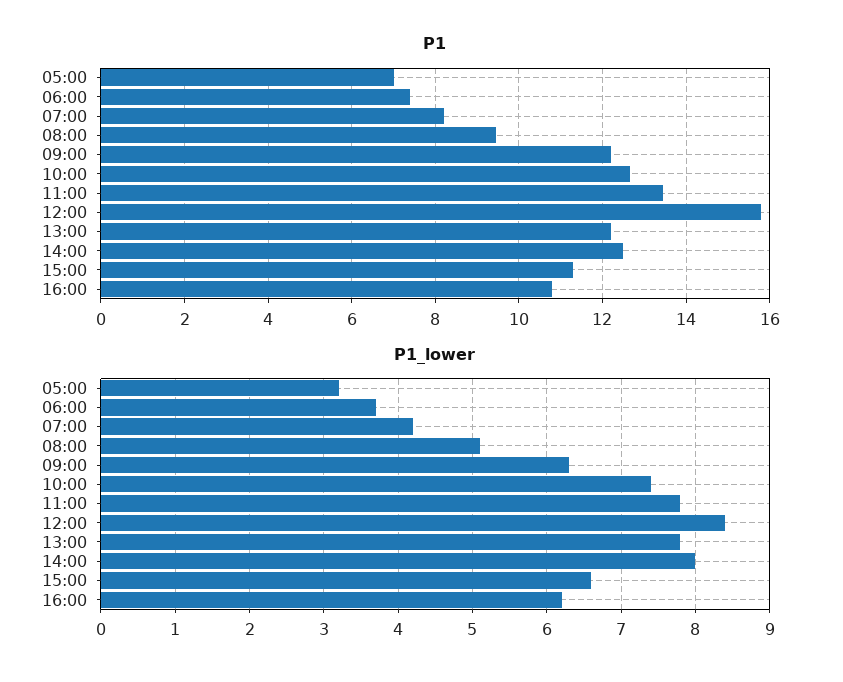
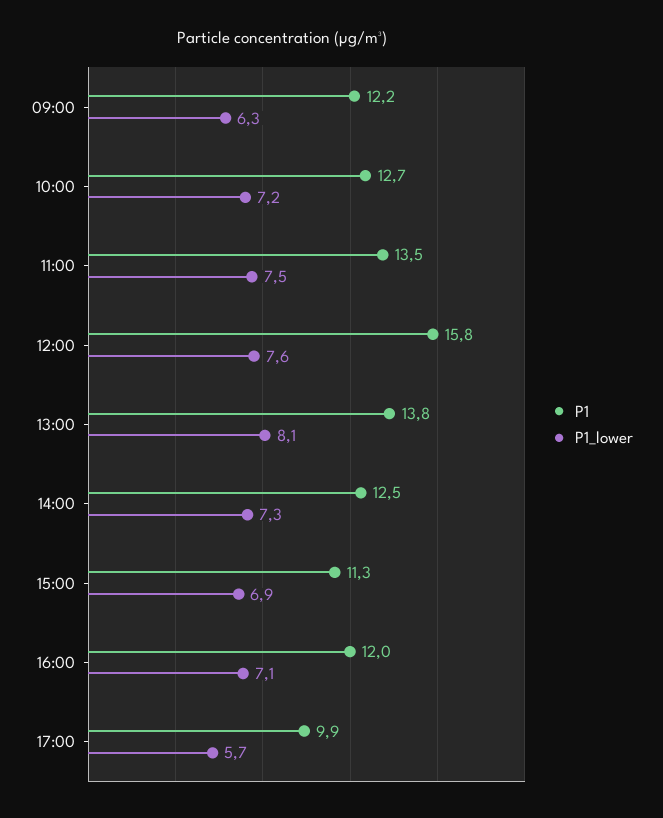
P1, 05:00: 7 -> none
P1, 06:00: 7.4 -> none
P1, 07:00: 8.2 -> none
P1, 08:00: 9.4 -> none
P1, 13:00: 12.2 -> 13.8
P1, 16:00: 10.8 -> 12
P1_lower, 05:00: 3.2 -> none
P1_lower, 06:00: 3.7 -> none
P1_lower, 07:00: 4.2 -> none
P1_lower, 08:00: 5.1 -> none
P1_lower, 10:00: 7.4 -> 7.2
P1_lower, 11:00: 7.8 -> 7.5
P1_lower, 12:00: 8.4 -> 7.6
P1_lower, 13:00: 7.8 -> 8.1
P1_lower, 14:00: 8 -> 7.3
P1_lower, 15:00: 6.6 -> 6.9
P1_lower, 16:00: 6.2 -> 7.1
P1, 17:00: none -> 9.9
P1_lower, 17:00: none -> 5.7

